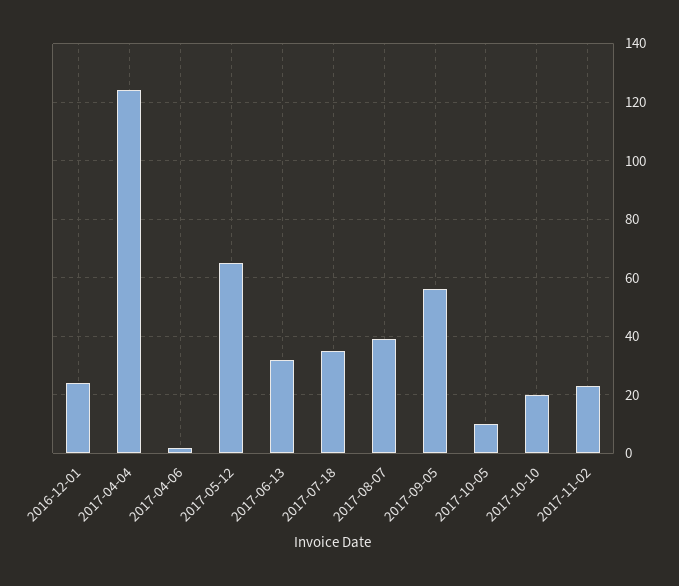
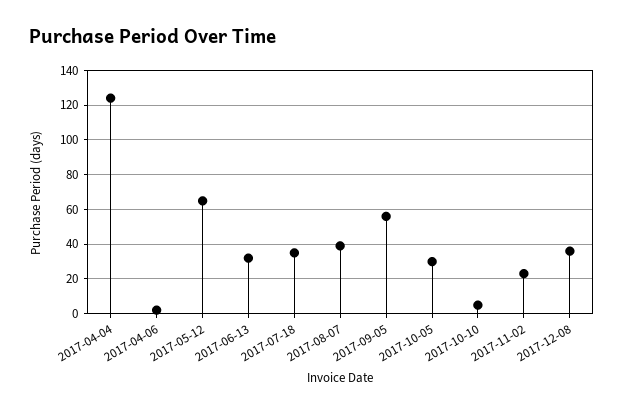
2016-12-01: 25 -> none
2017-10-05: 10 -> 30
2017-10-10: 20 -> 5
2017-12-08: none -> 35

